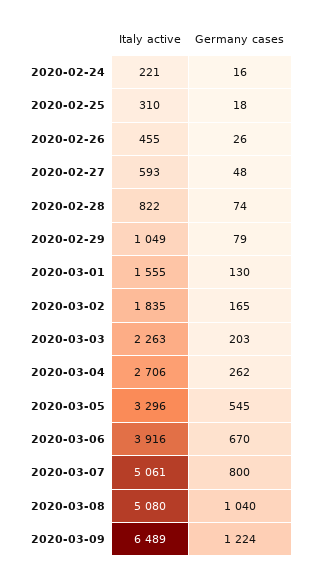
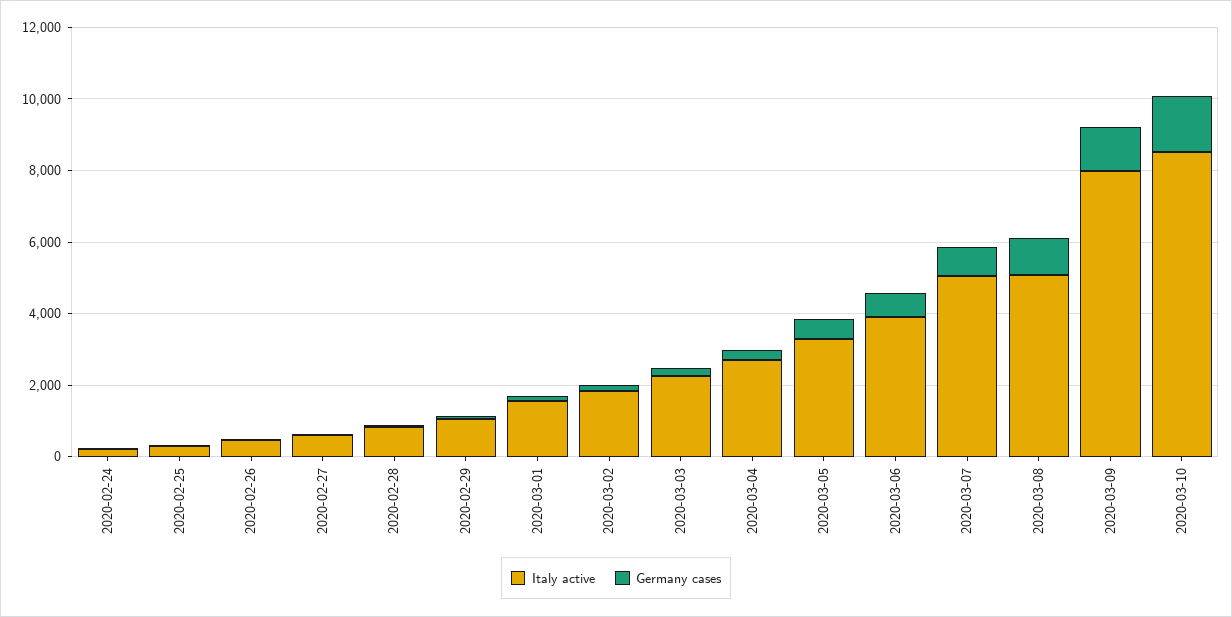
Italy active, 2020-03-09: 6489 -> 8000
Italy active, 2020-03-10: none -> 8500
Germany cases, 2020-03-10: none -> 1500

